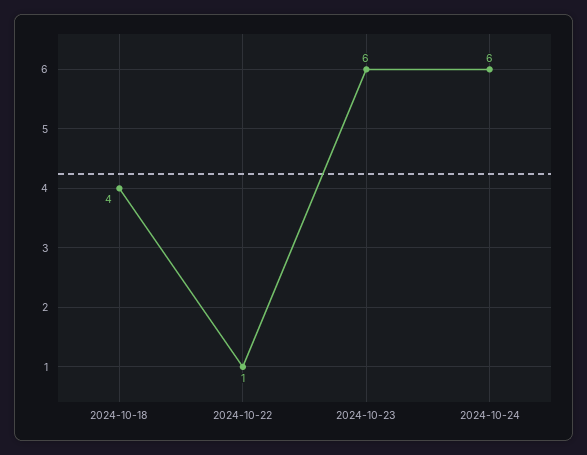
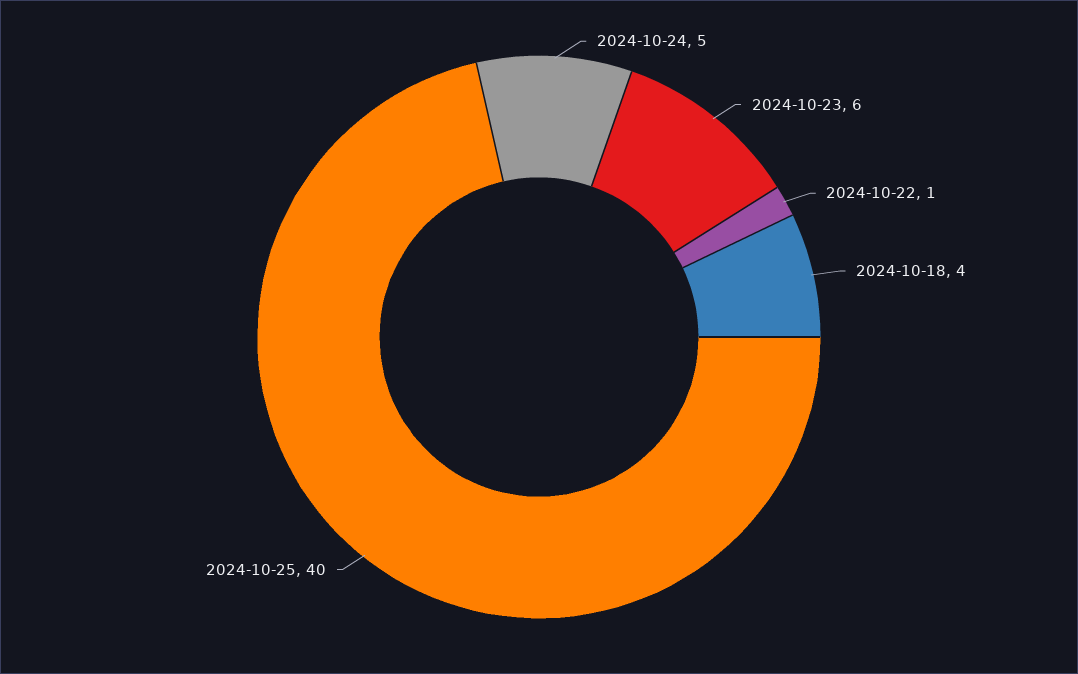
2024-10-24: 6 -> 5
2024-10-25: none -> 40

